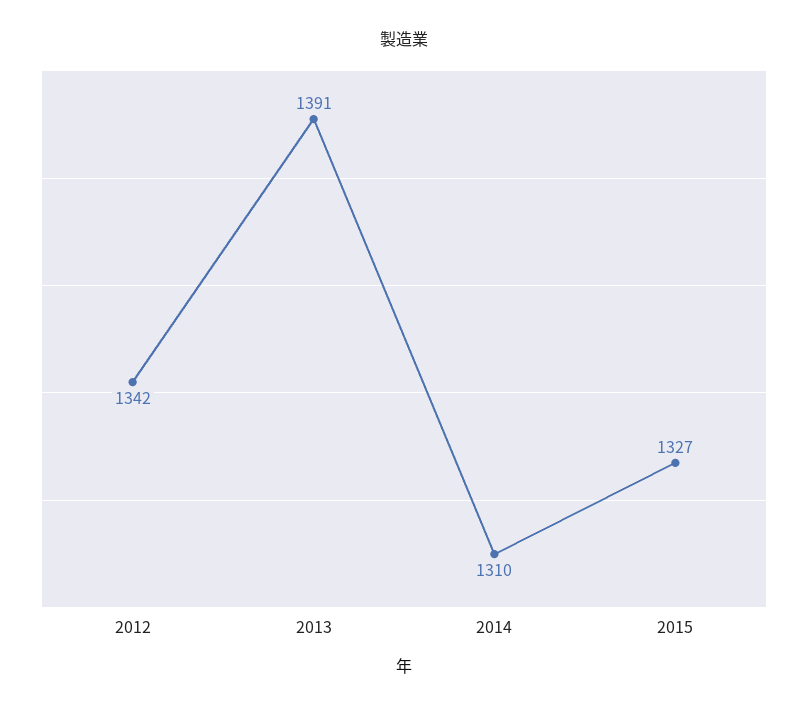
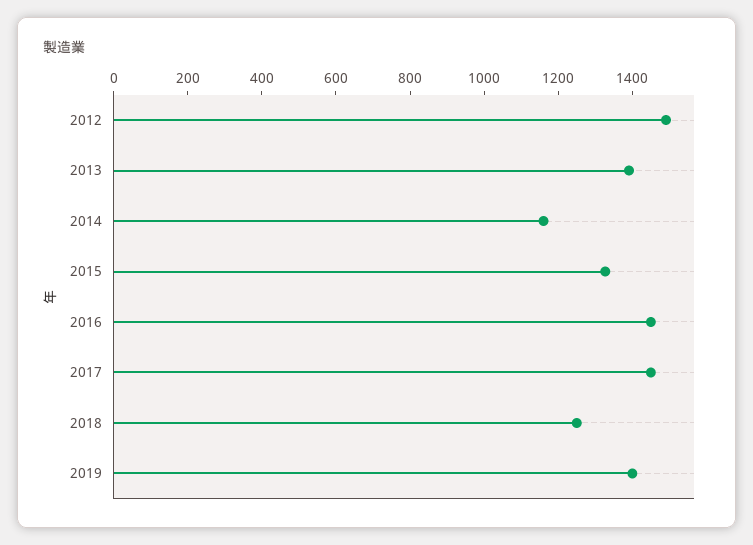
2012: 1342 -> 1500
2014: 1310 -> 1150
2016: none -> 1450
2017: none -> 1450
2018: none -> 1250
2019: none -> 1400

